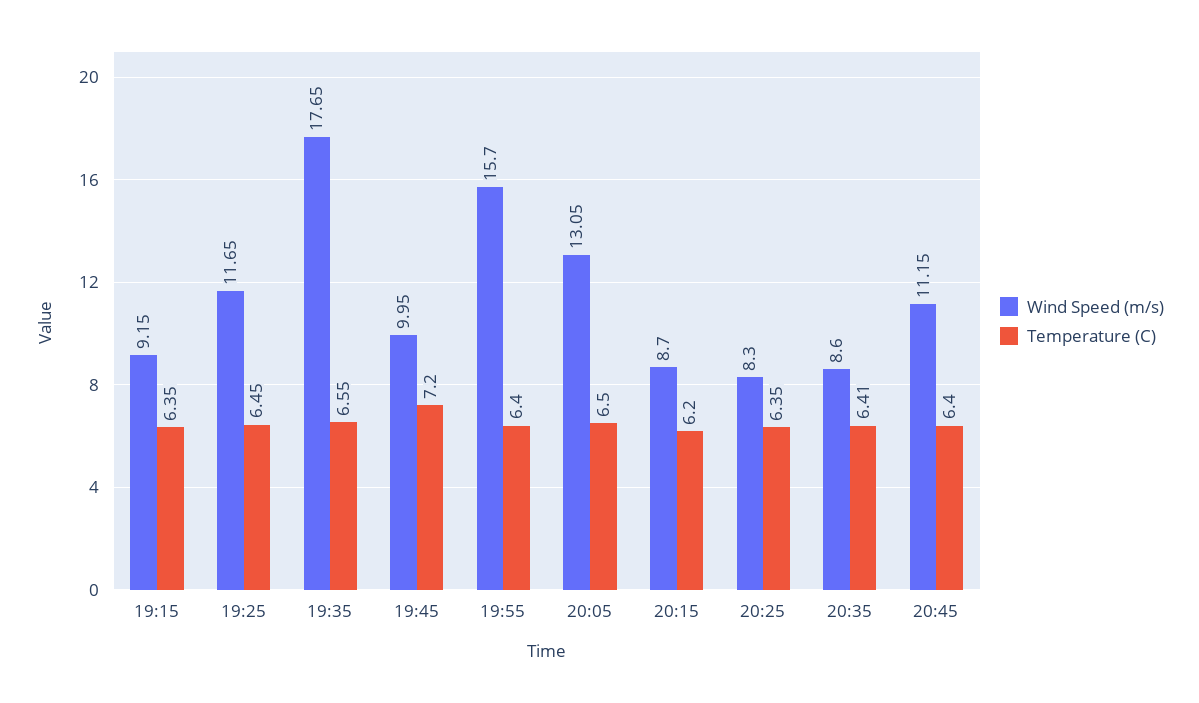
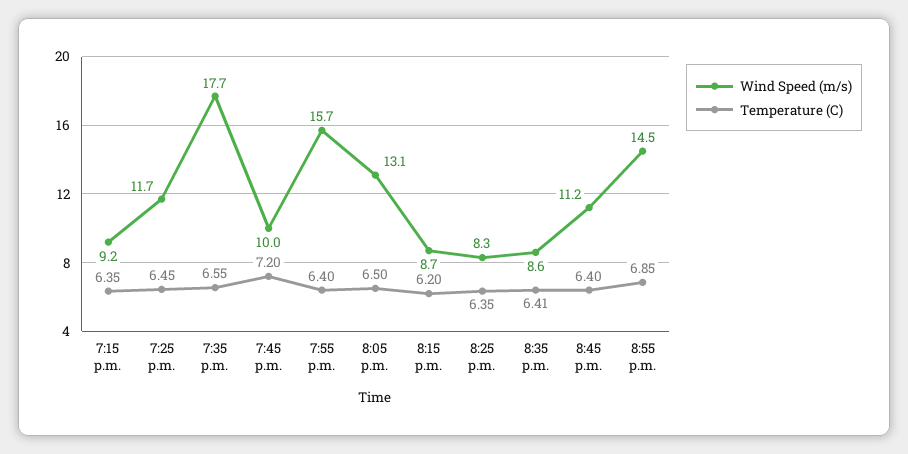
Wind Speed (m/s), 8:55 p.m.: none -> 14.5
Temperature (C), 8:55 p.m.: none -> 6.85

